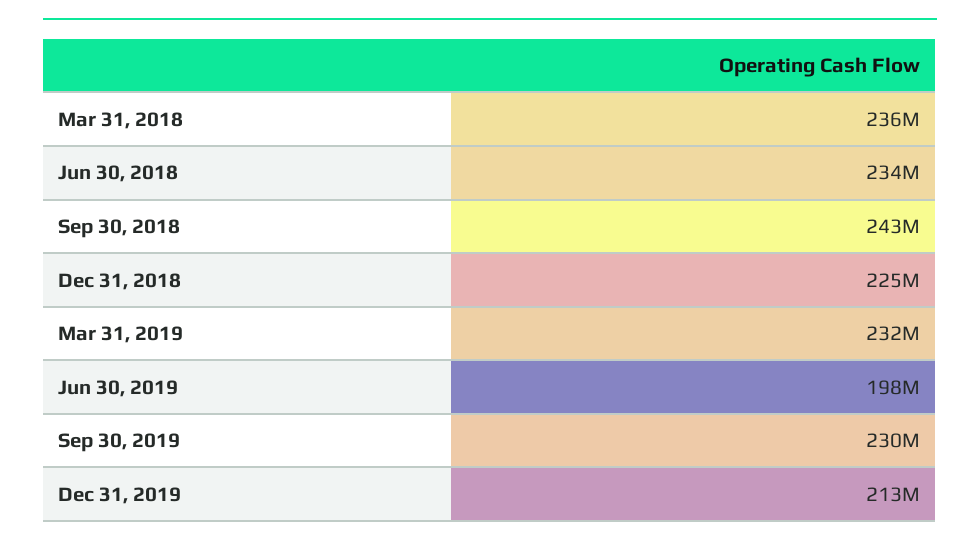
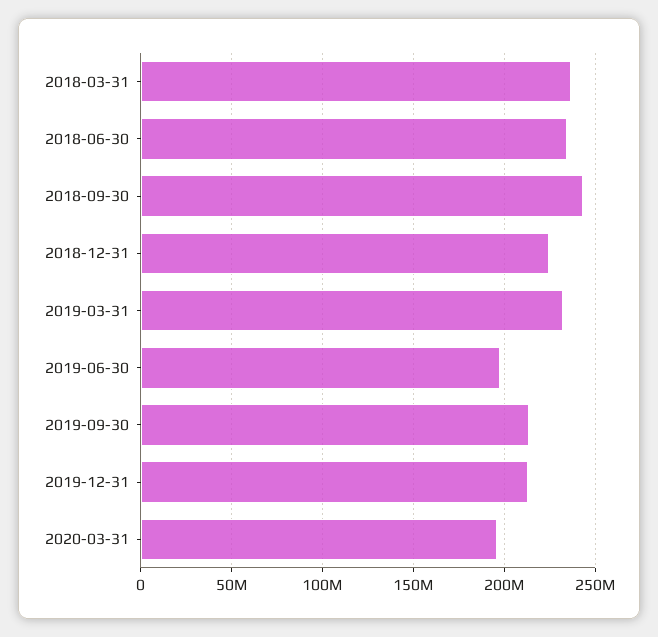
Sep 30, 2019: 230000000 -> 215000000
2020-03-31: none -> 195000000

